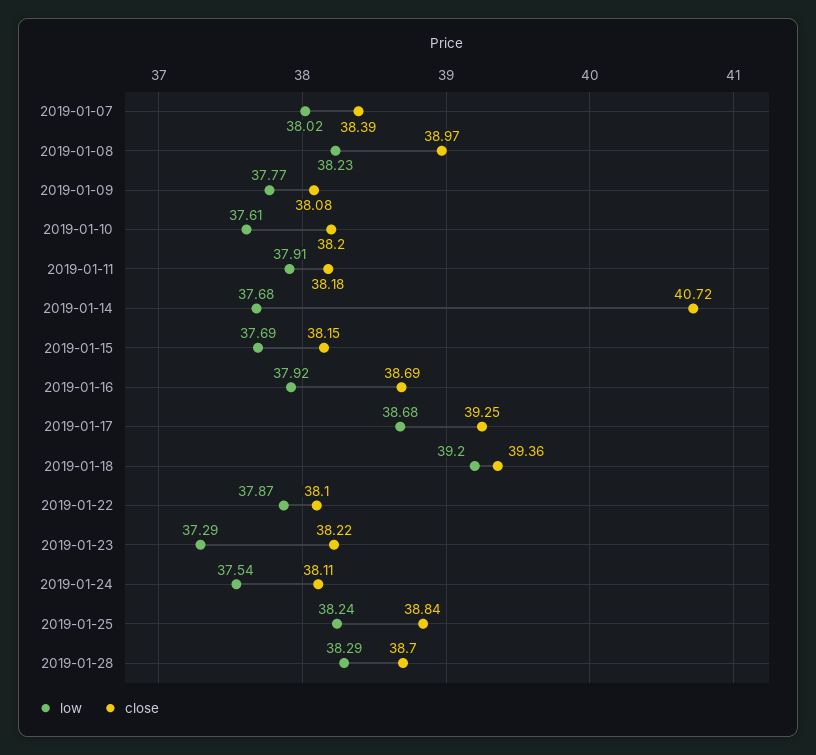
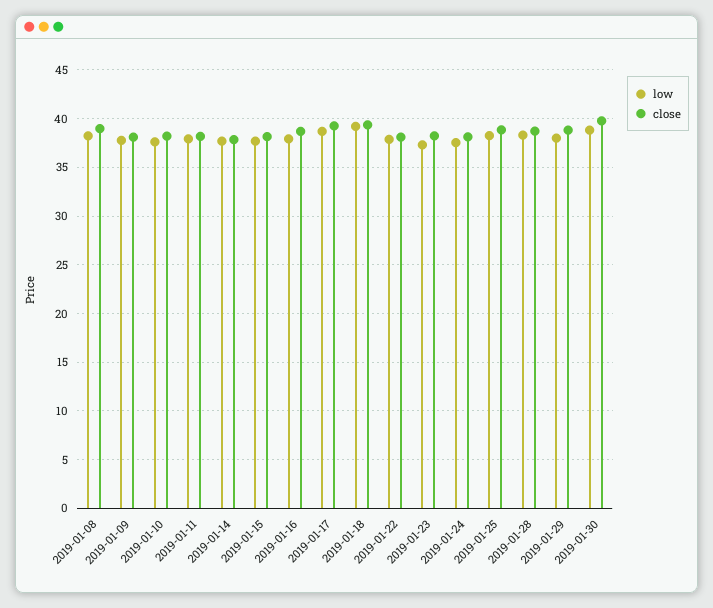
low, 2019-01-07: 38.02 -> none
close, 2019-01-07: 38.39 -> none
close, 2019-01-14: 40.72 -> 38
low, 2019-01-29: none -> 38
close, 2019-01-29: none -> 39
low, 2019-01-30: none -> 39
close, 2019-01-30: none -> 40

